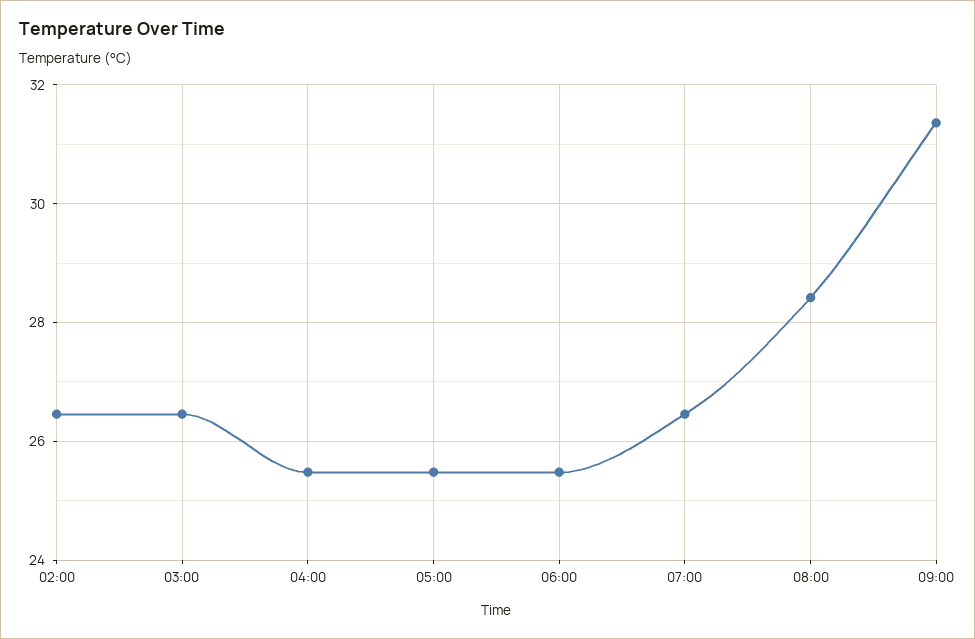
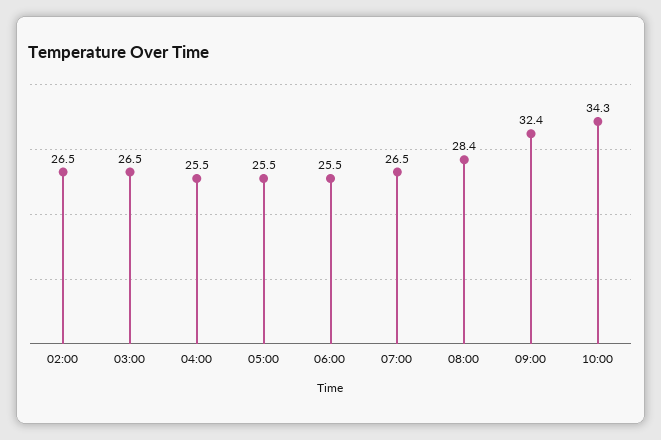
09:00: 31.4 -> 32.4
10:00: none -> 34.3

